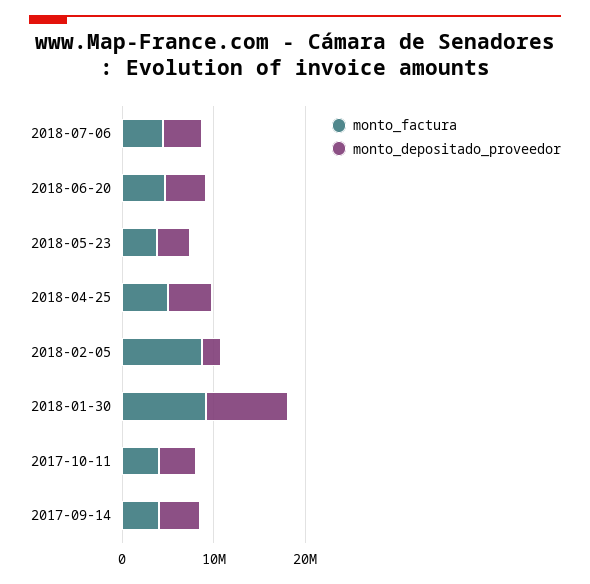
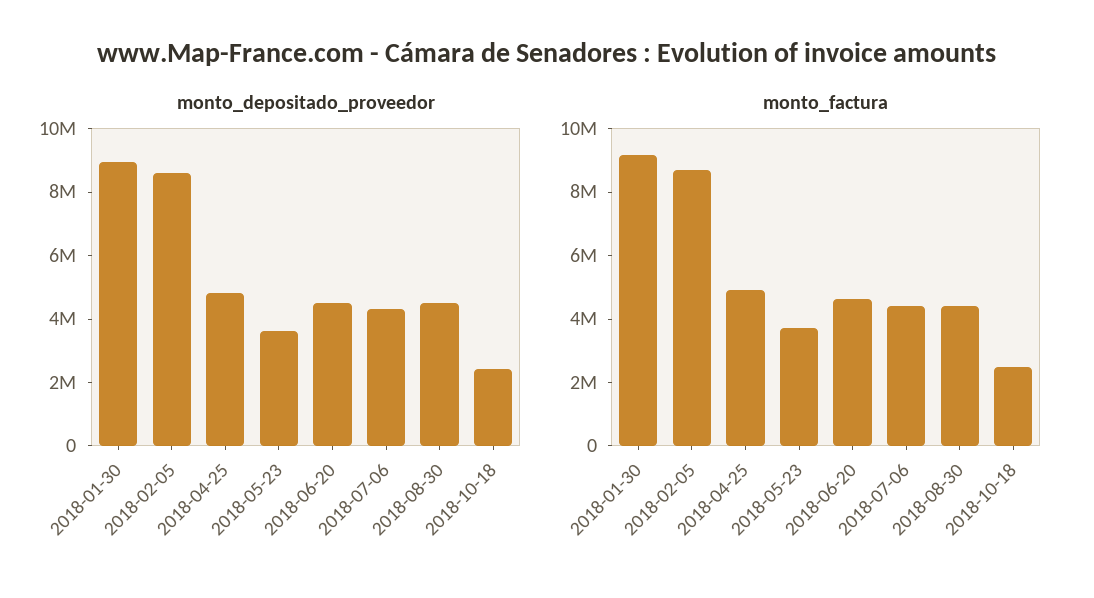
monto_depositado_proveedor, 2018-02-05: 2000000 -> 8500000
monto_factura, 2017-10-11: 4000000 -> none
monto_depositado_proveedor, 2017-10-11: 4000000 -> none
monto_factura, 2017-09-14: 4000000 -> none
monto_depositado_proveedor, 2017-09-14: 4000000 -> none
monto_depositado_proveedor, 2018-08-30: none -> 4500000
monto_depositado_proveedor, 2018-10-18: none -> 2500000
monto_factura, 2018-08-30: none -> 4500000
monto_factura, 2018-10-18: none -> 2500000

